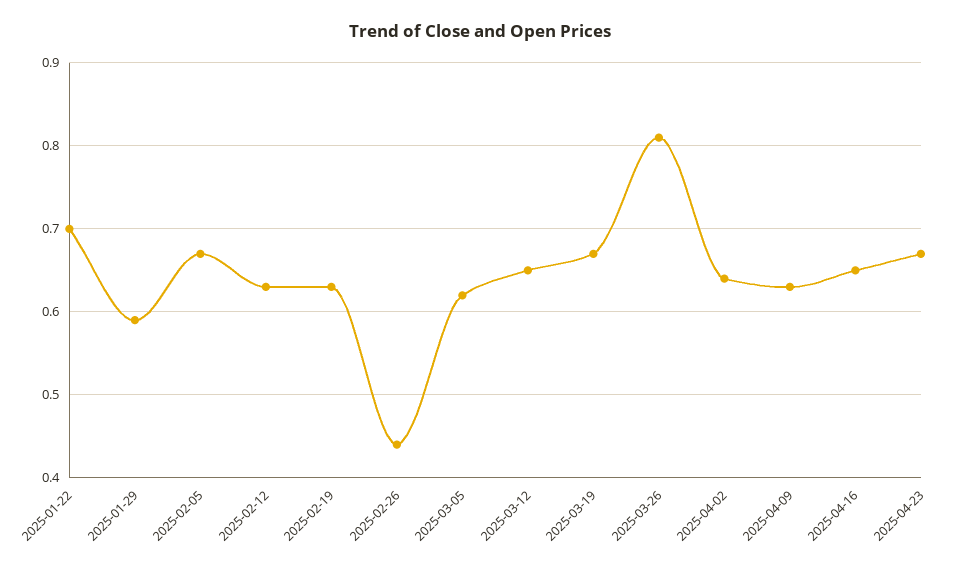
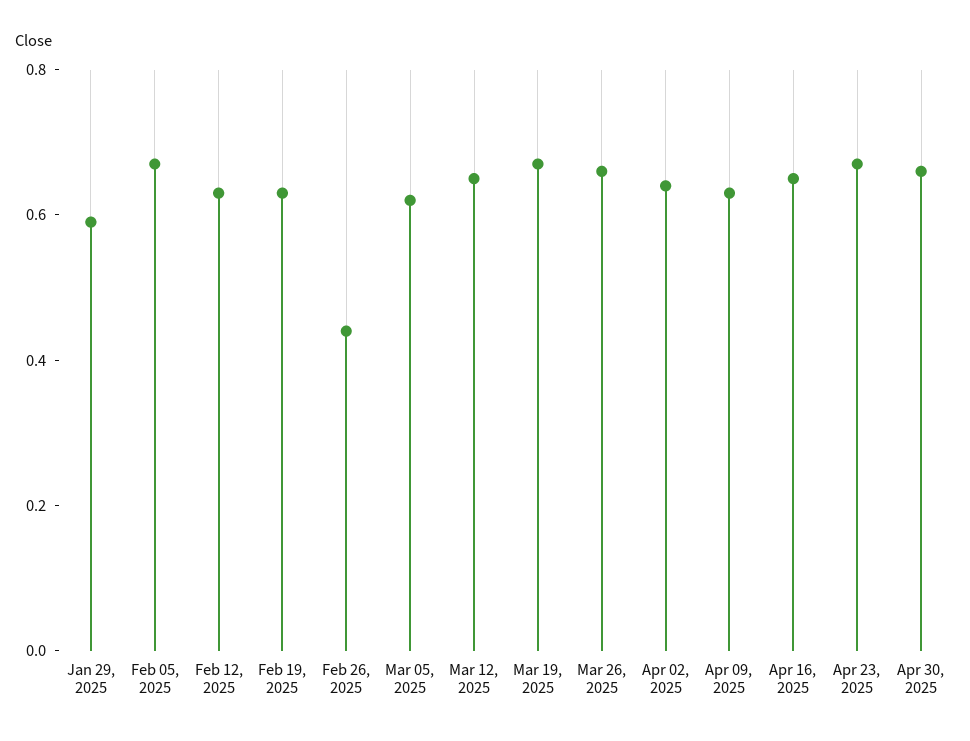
2025-01-22: 0.7 -> none
2025-03-26: 0.81 -> 0.65
Apr 30, 2025: none -> 0.65

